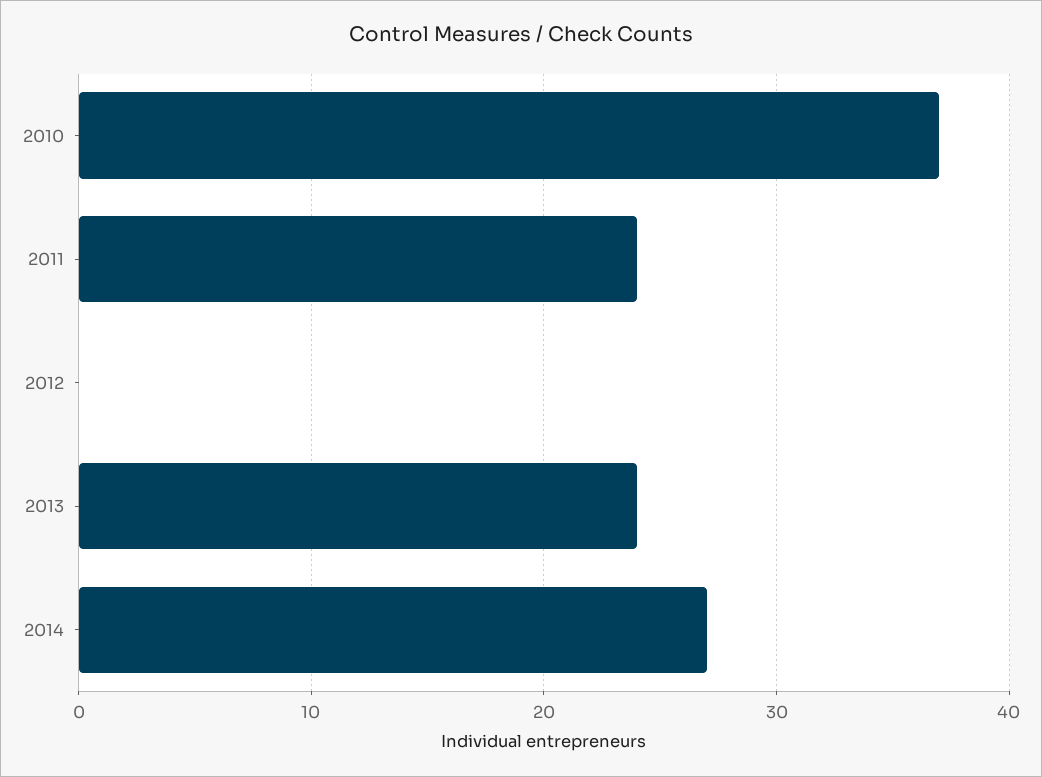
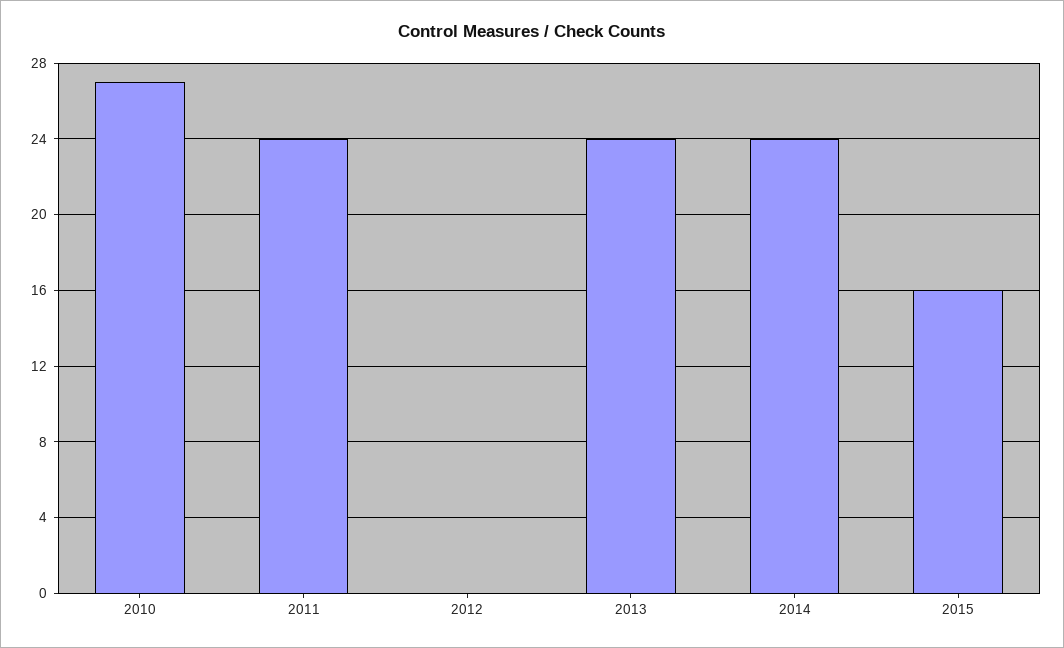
2010: 37 -> 27
2014: 27 -> 24
2015: none -> 16

